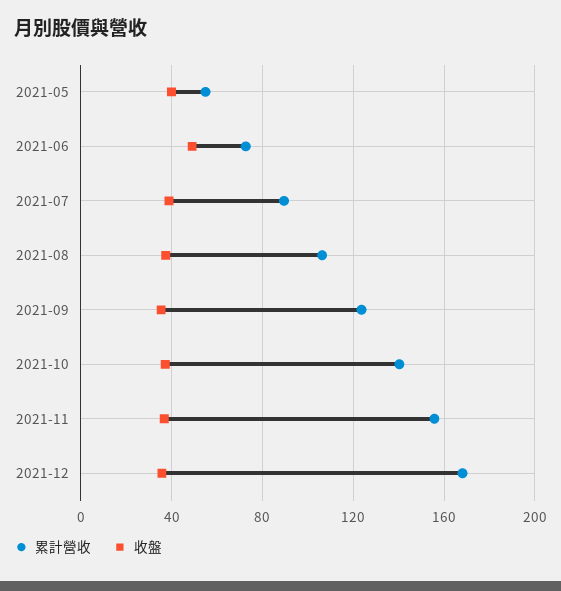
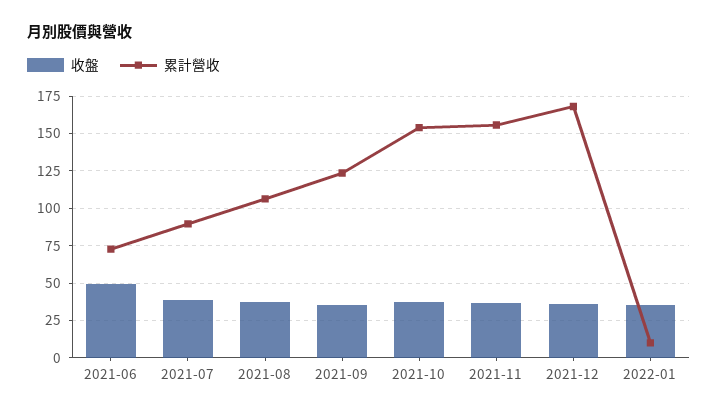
累計營收, 2021-05: 55 -> none
收盤, 2021-05: 40 -> none
累計營收, 2021-10: 140 -> 155
收盤, 2022-01: none -> 35
累計營收, 2022-01: none -> 10

